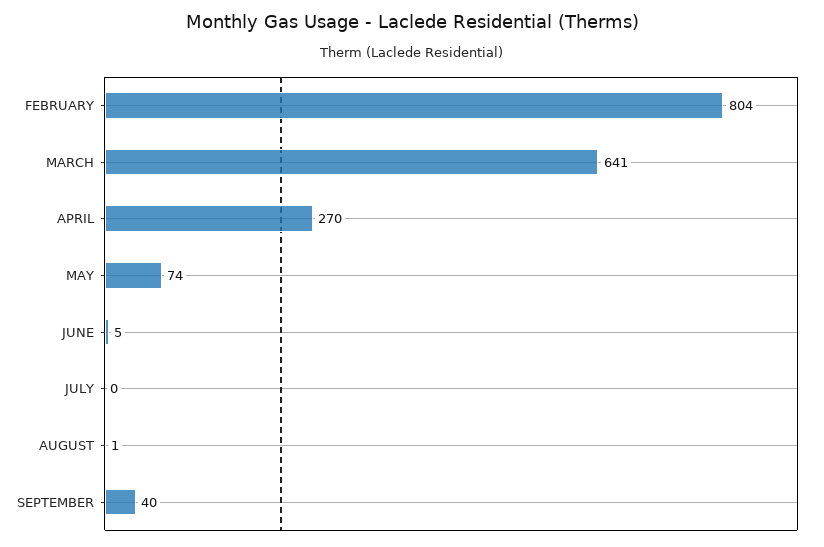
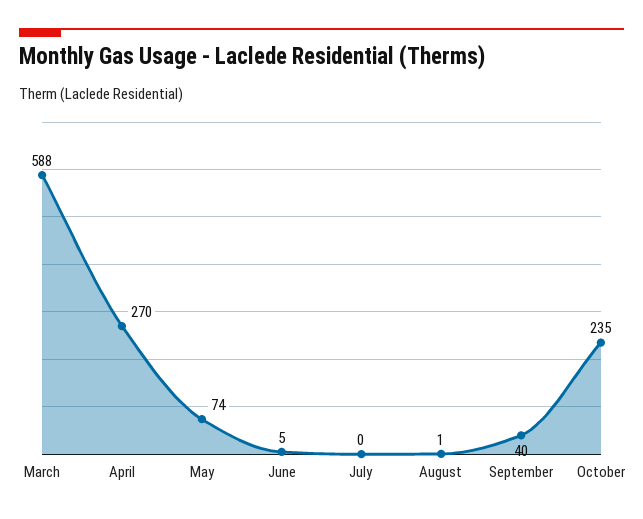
FEBRUARY: 804 -> none
MARCH: 641 -> 588
October: none -> 235

